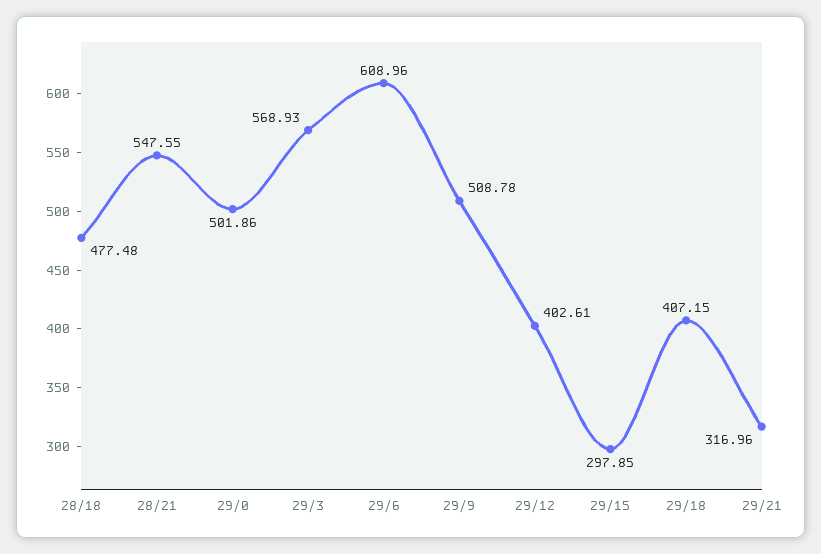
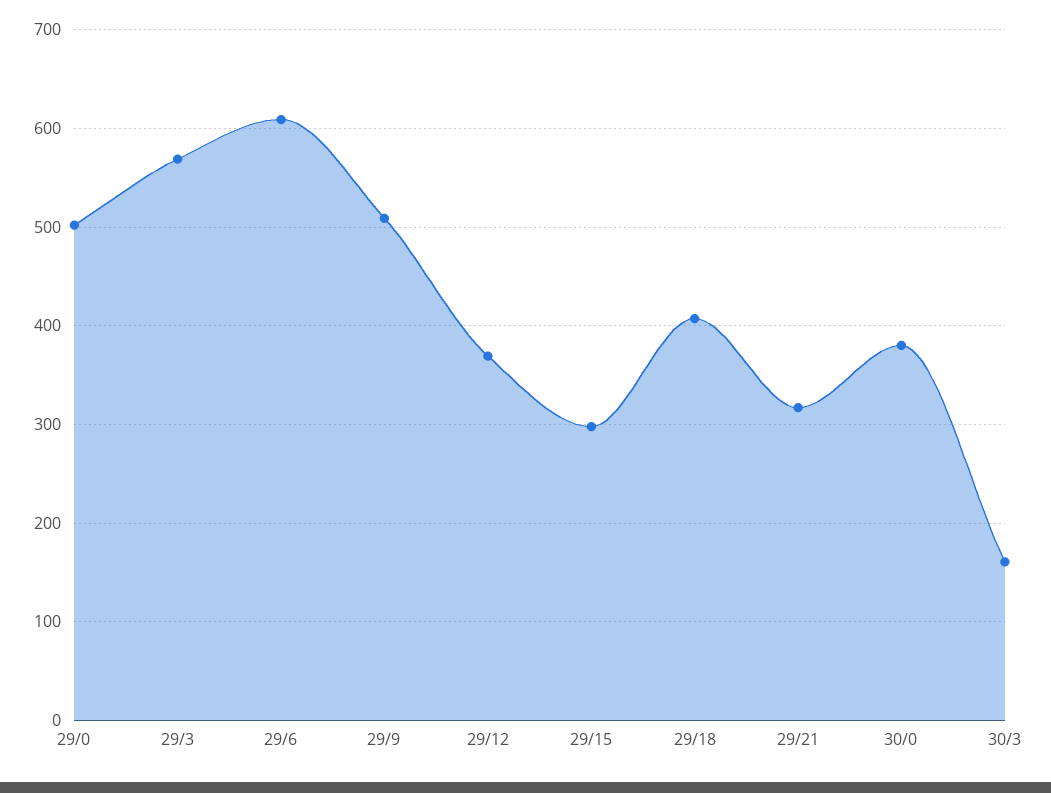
28/18: 477.48 -> none
28/21: 547.55 -> none
29/12: 402.61 -> 370
30/0: none -> 380
30/3: none -> 160

